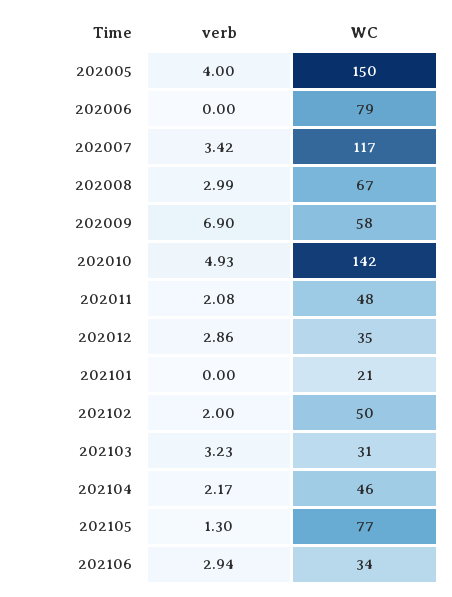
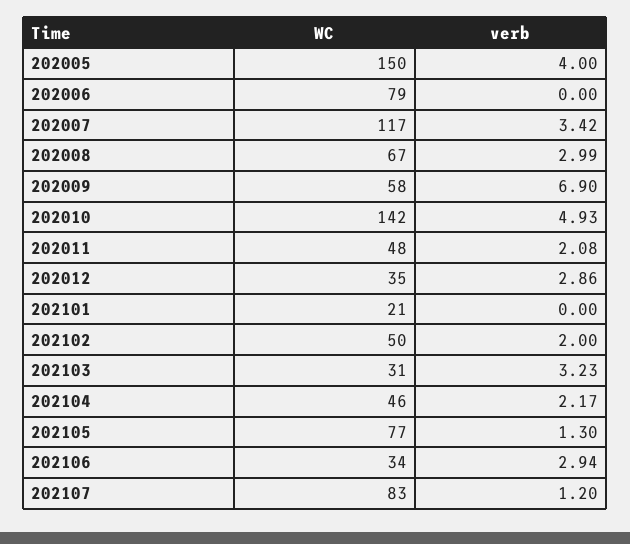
WC, 202107: none -> 83
verb, 202107: none -> 1.2

